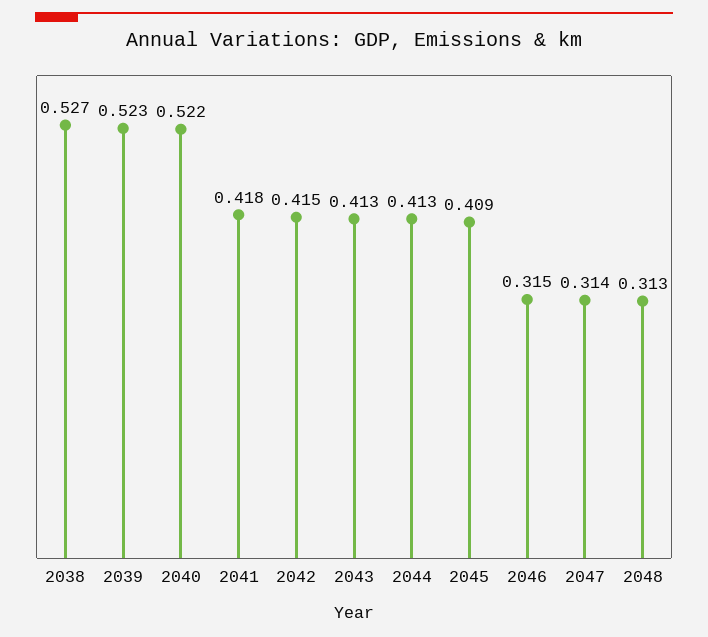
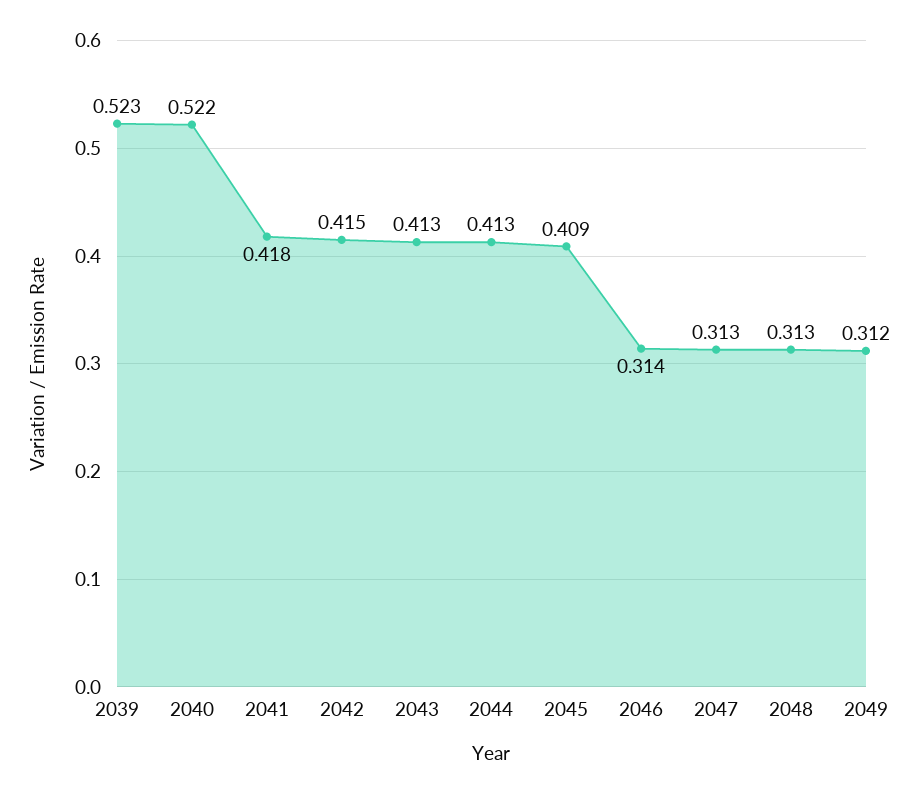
2038: 0.527 -> none
2046: 0.315 -> 0.314
2047: 0.314 -> 0.313
2049: none -> 0.312

